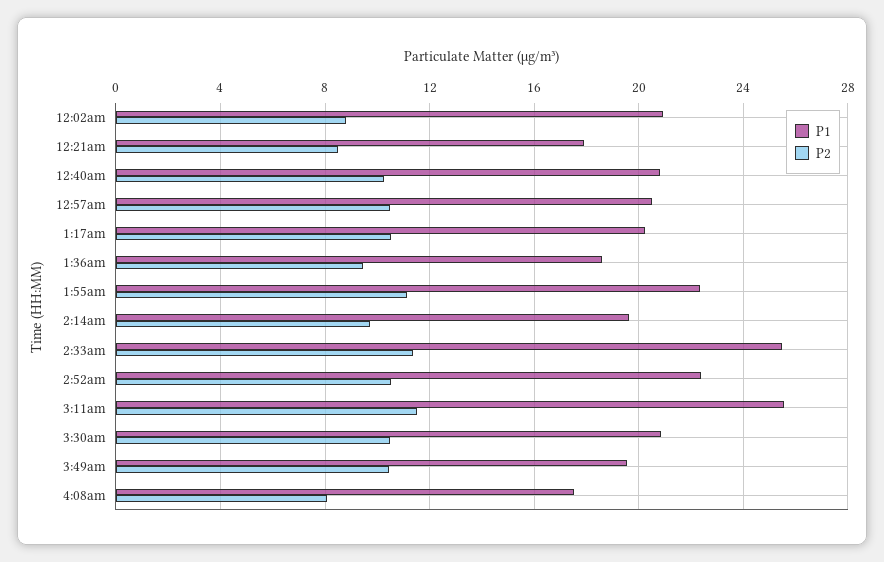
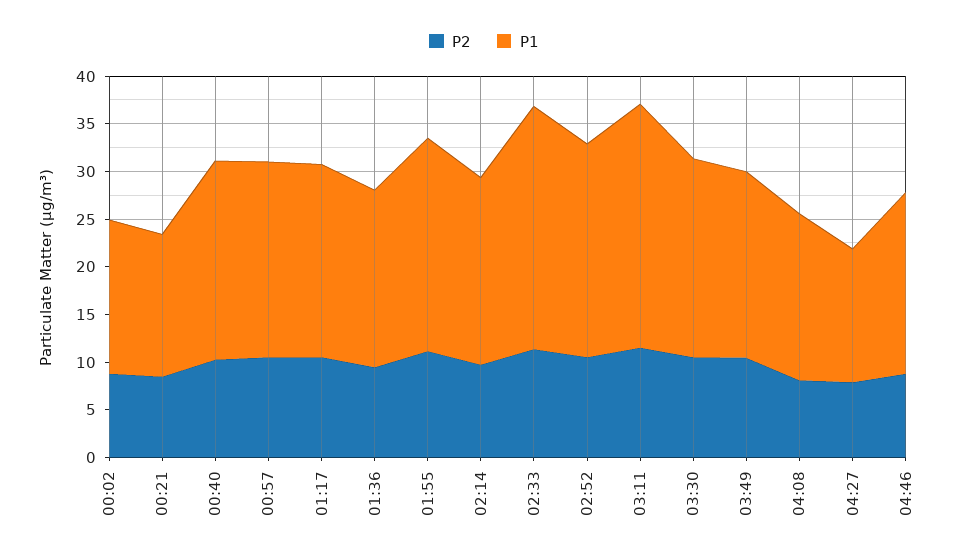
P1, 12:02am: 21 -> 16
P1, 12:21am: 18 -> 15
P2, 04:27: none -> 8
P1, 04:27: none -> 14
P2, 04:46: none -> 9
P1, 04:46: none -> 19

